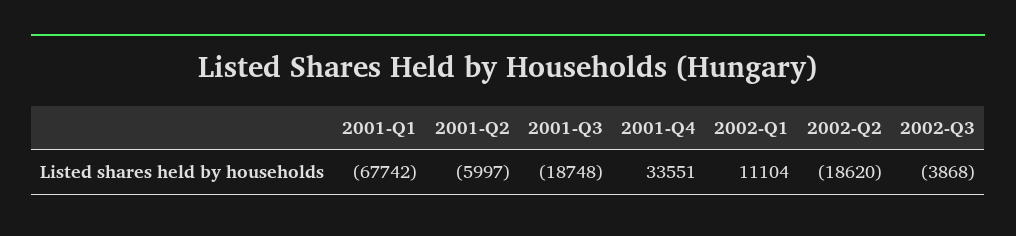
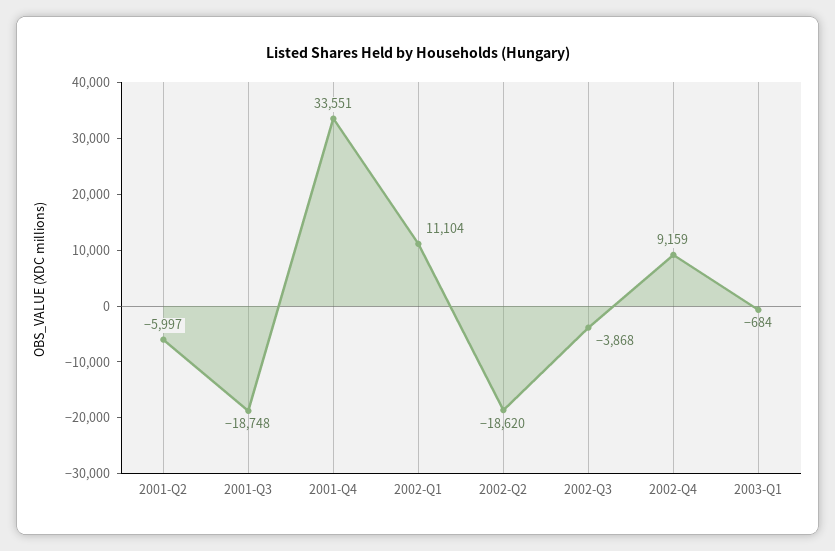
2001-Q1: -67742 -> none
2002-Q4: none -> 9159
2003-Q1: none -> -684

